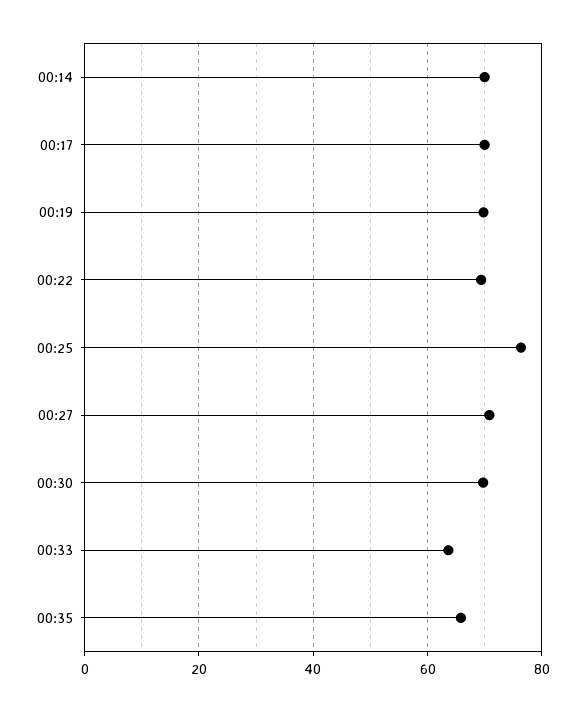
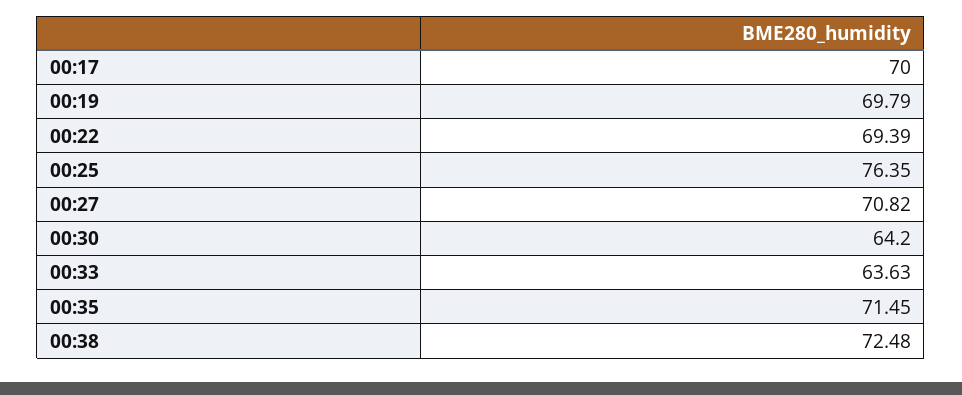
00:14: 70 -> none
00:30: 70 -> 64.2
00:35: 66 -> 71.45
00:38: none -> 72.48

